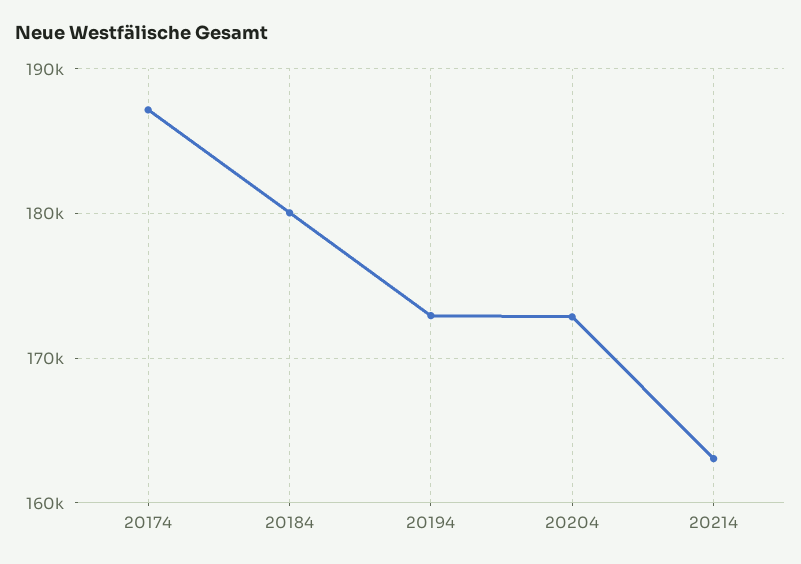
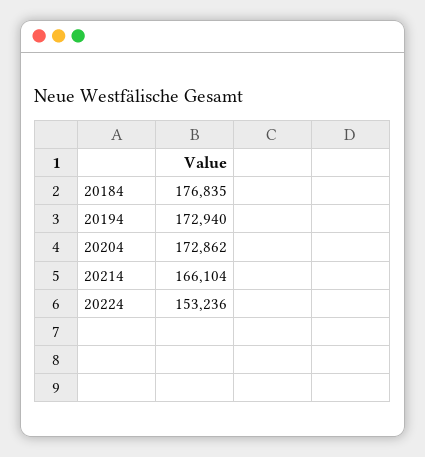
20174: 187000 -> none
20184: 180000 -> 176835
20214: 163000 -> 166104
20224: none -> 153236

